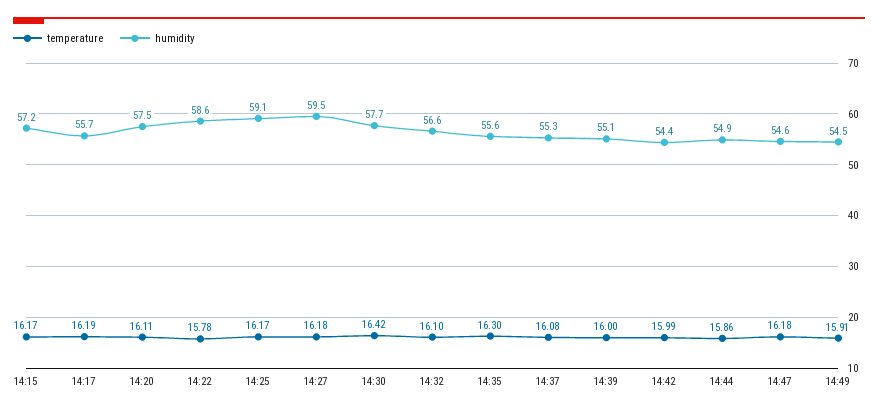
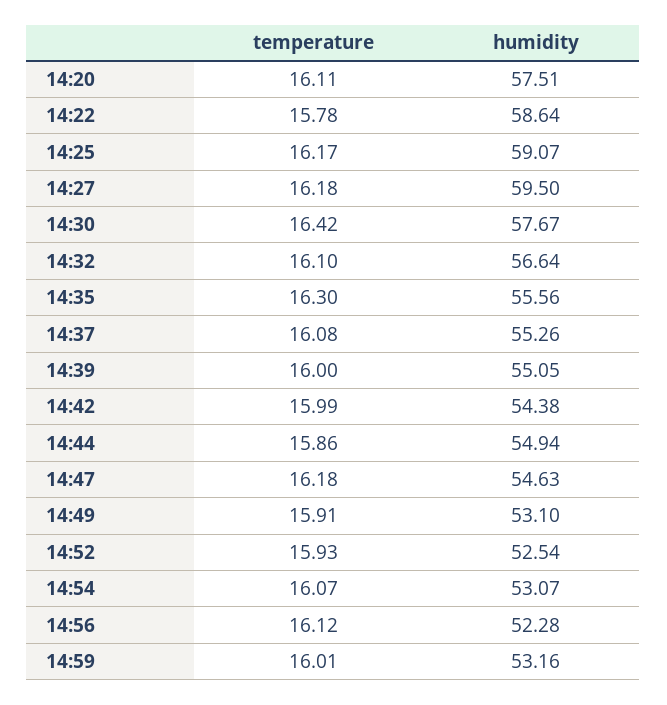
temperature, 14:15: 16.17 -> none
humidity, 14:15: 57.2 -> none
temperature, 14:17: 16.19 -> none
humidity, 14:17: 55.7 -> none
humidity, 14:49: 54.5 -> 53.1
temperature, 14:52: none -> 15.93
humidity, 14:52: none -> 52.54
temperature, 14:54: none -> 16.07
humidity, 14:54: none -> 53.07
temperature, 14:56: none -> 16.12
humidity, 14:56: none -> 52.28
temperature, 14:59: none -> 16.01
humidity, 14:59: none -> 53.16

